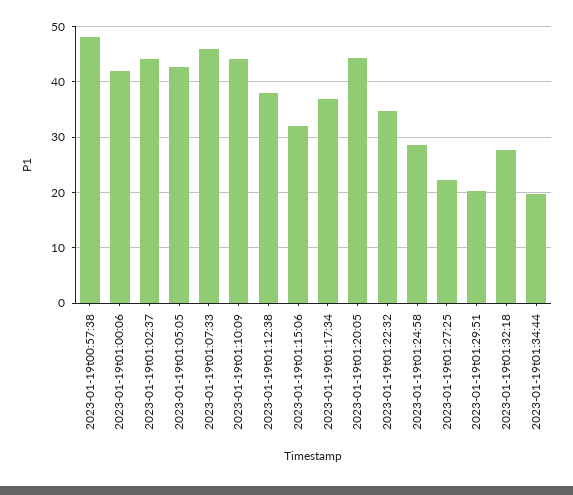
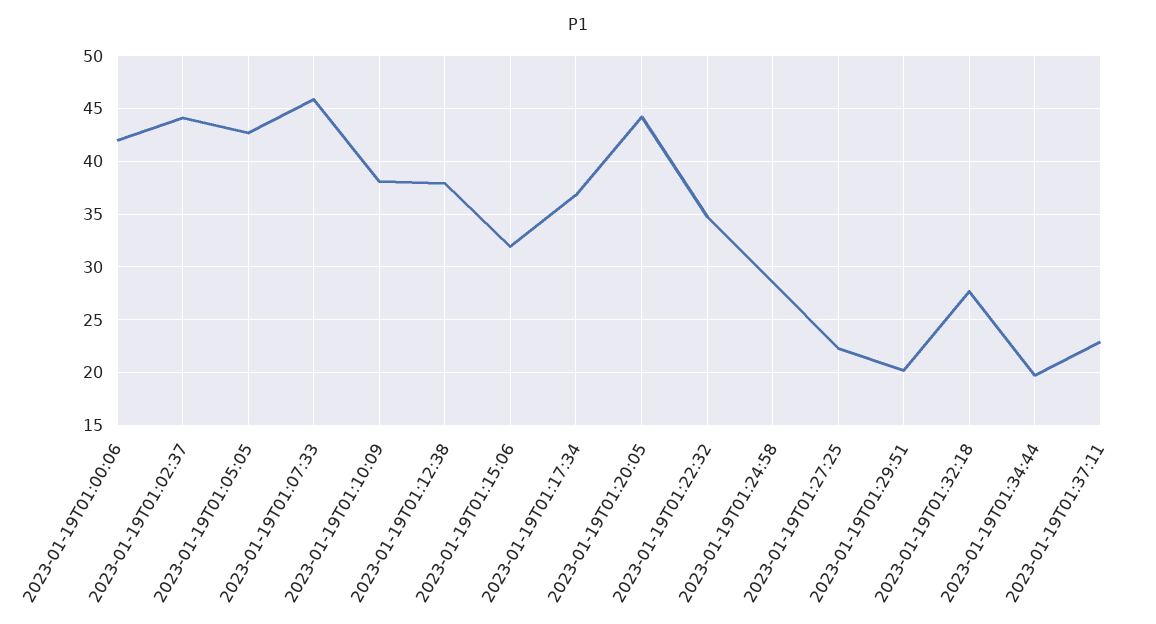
2023-01-19t00:57:38: 48 -> none
2023-01-19t01:10:09: 44 -> 38
2023-01-19T01:37:11: none -> 23

